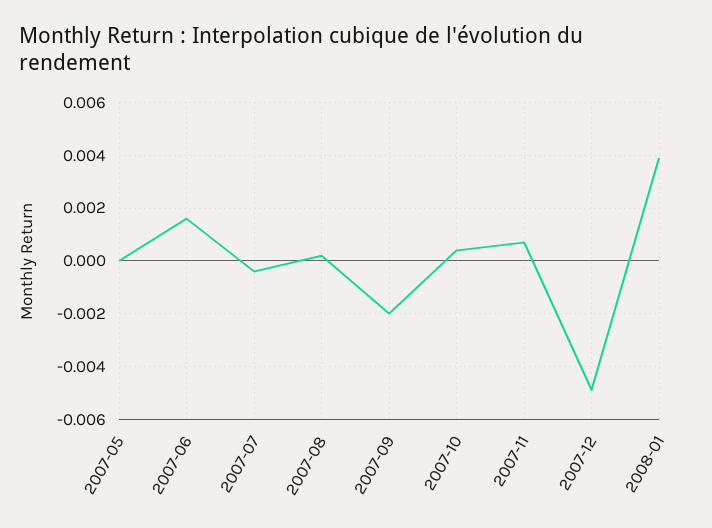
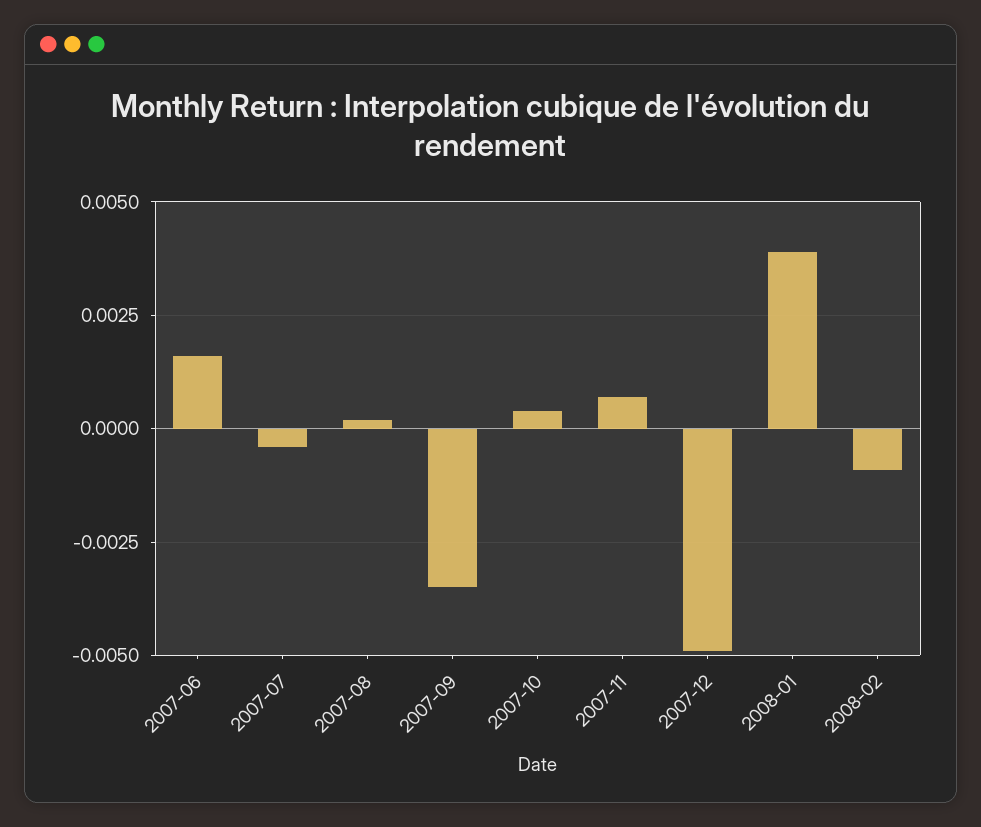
2007-05: 0 -> none
2007-09: -0.002 -> -0.0035
2008-02: none -> -0.001

